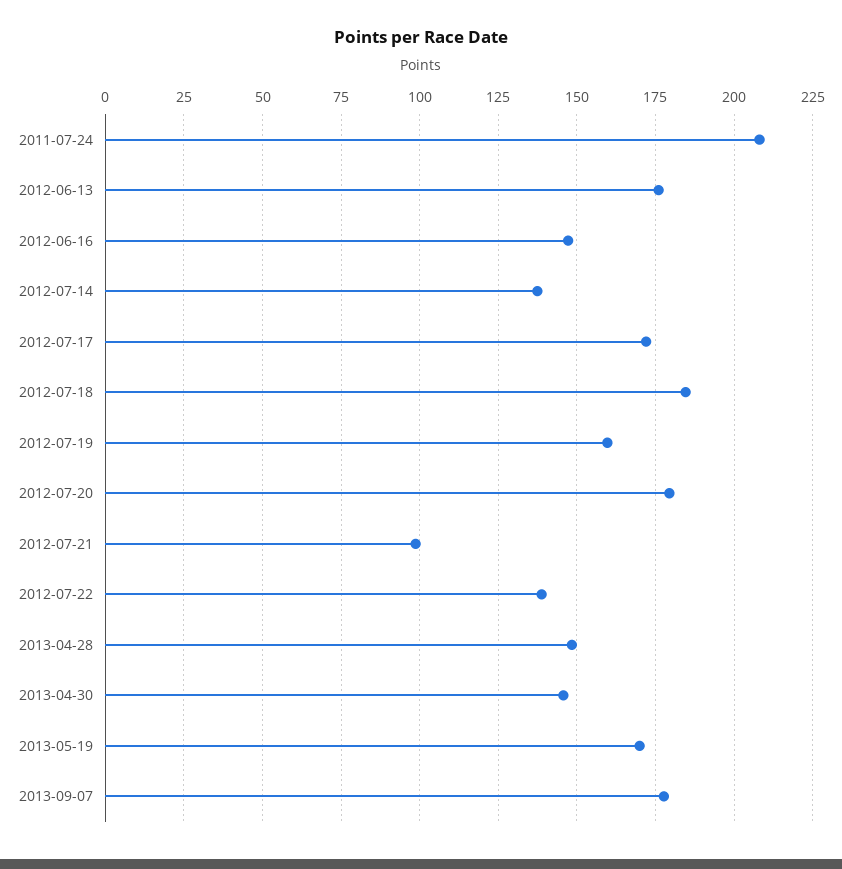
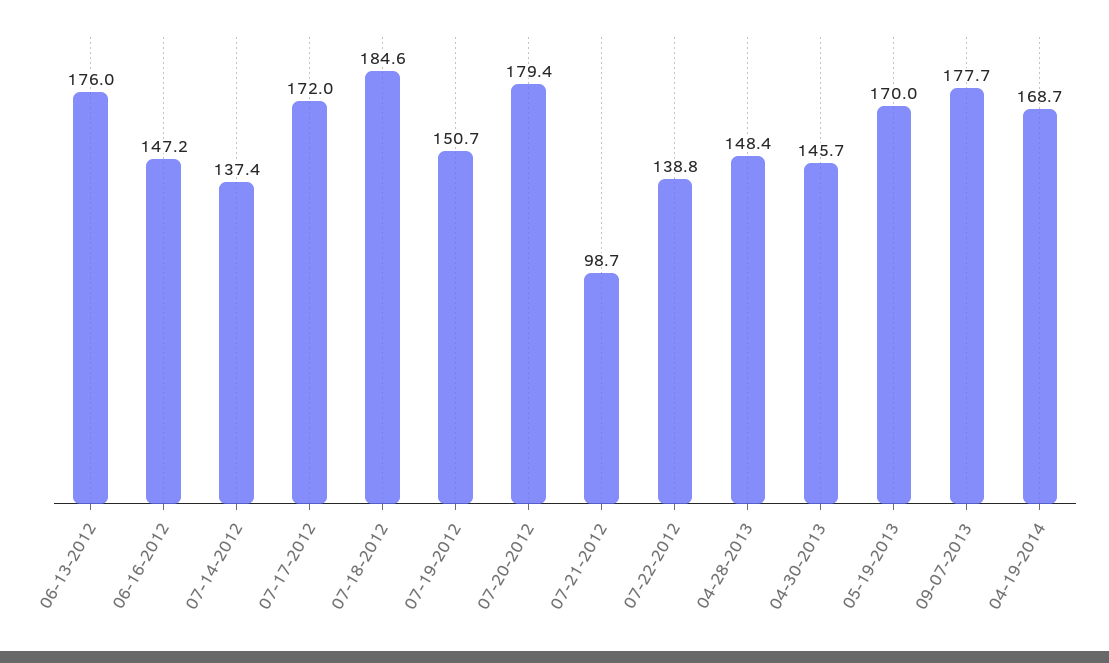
2011-07-24: 207.5 -> none
2012-07-19: 160 -> 150.7
04-19-2014: none -> 168.7

